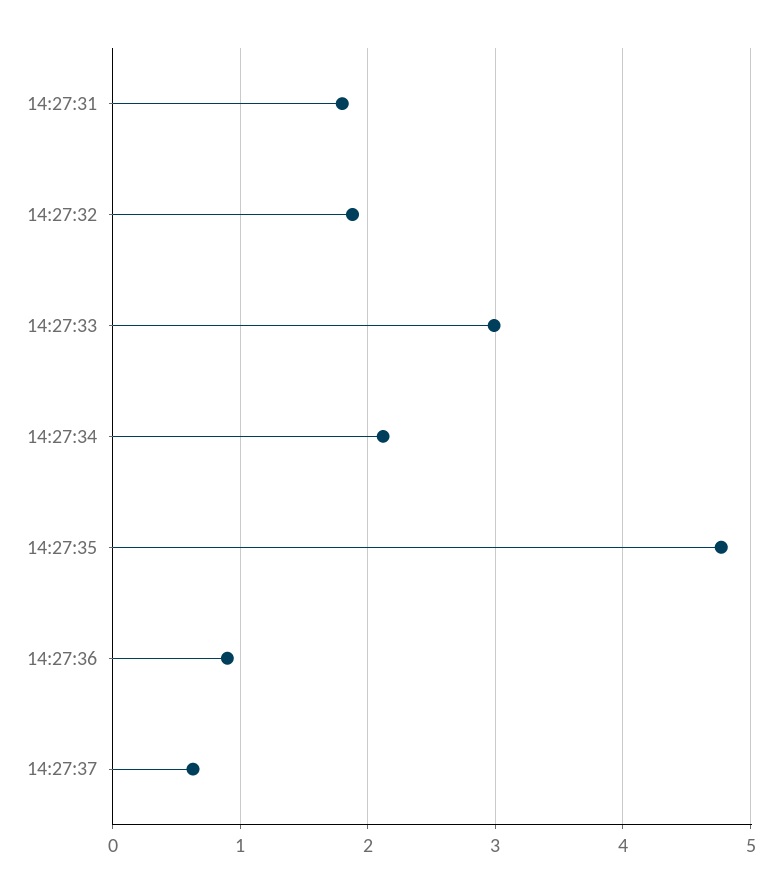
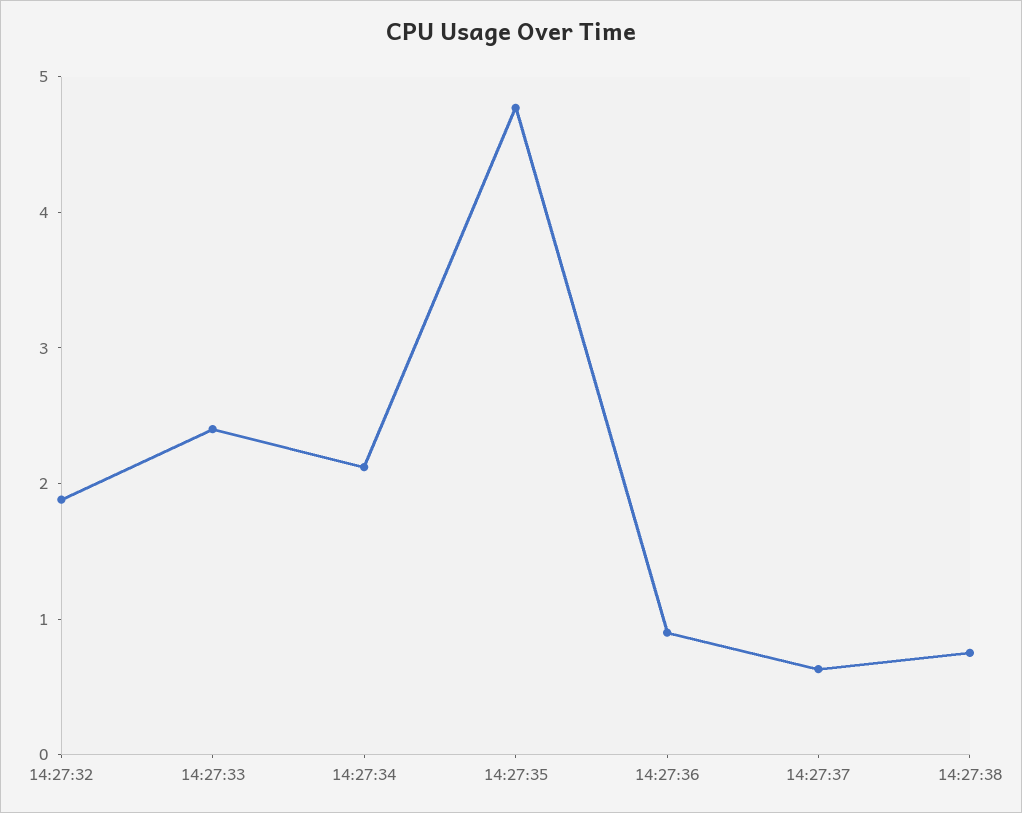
14:27:31: 1.8 -> none
14:27:33: 3 -> 2.4
14:27:38: none -> 0.8

